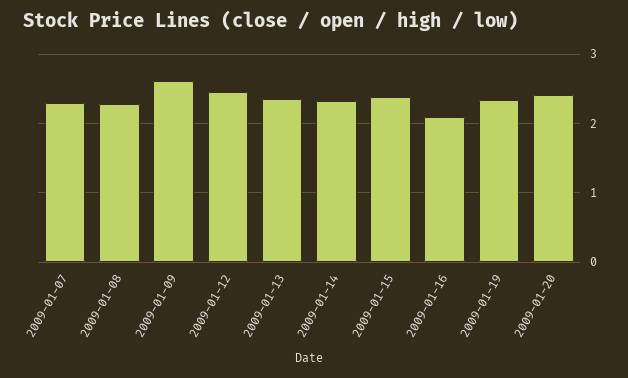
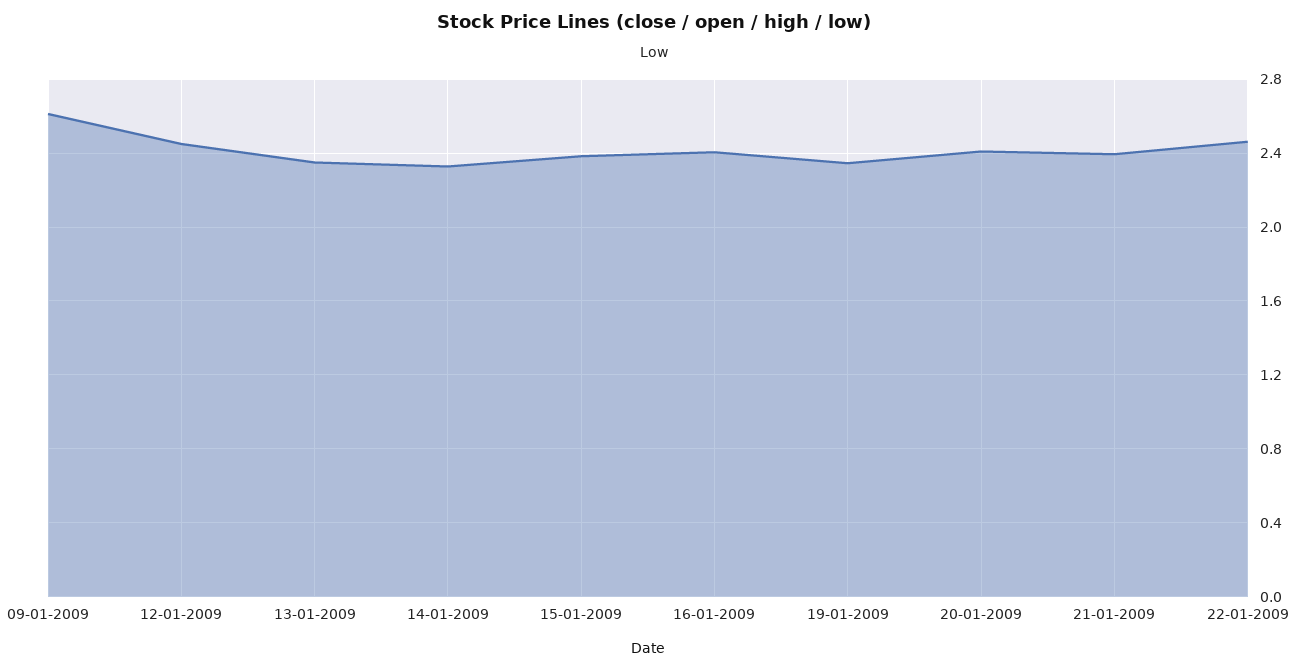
2009-01-07: 2.3 -> none
2009-01-08: 2.3 -> none
2009-01-16: 2.1 -> 2.4
21-01-2009: none -> 2.4
22-01-2009: none -> 2.45

